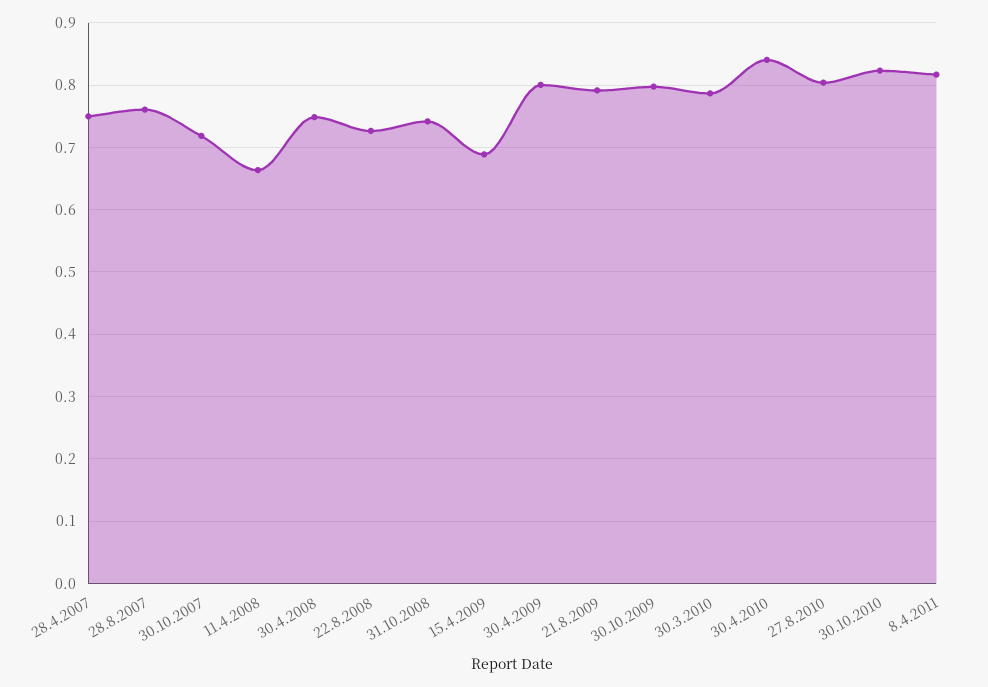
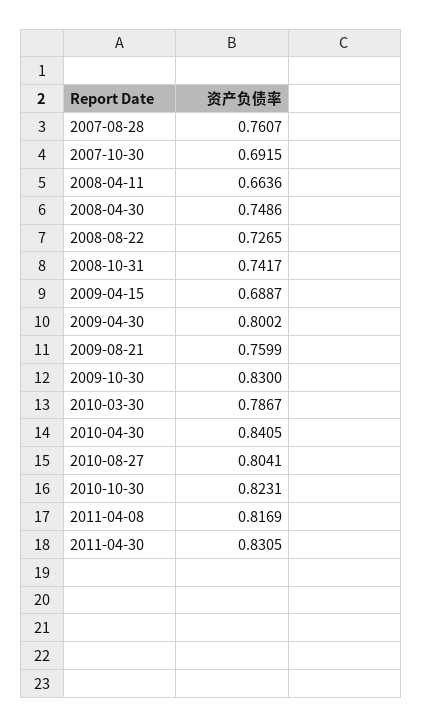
28.4.2007: 0.75 -> none
30.10.2007: 0.72 -> 0.6915
21.8.2009: 0.79 -> 0.7599
30.10.2009: 0.8 -> 0.83
2011-04-30: none -> 0.8305

